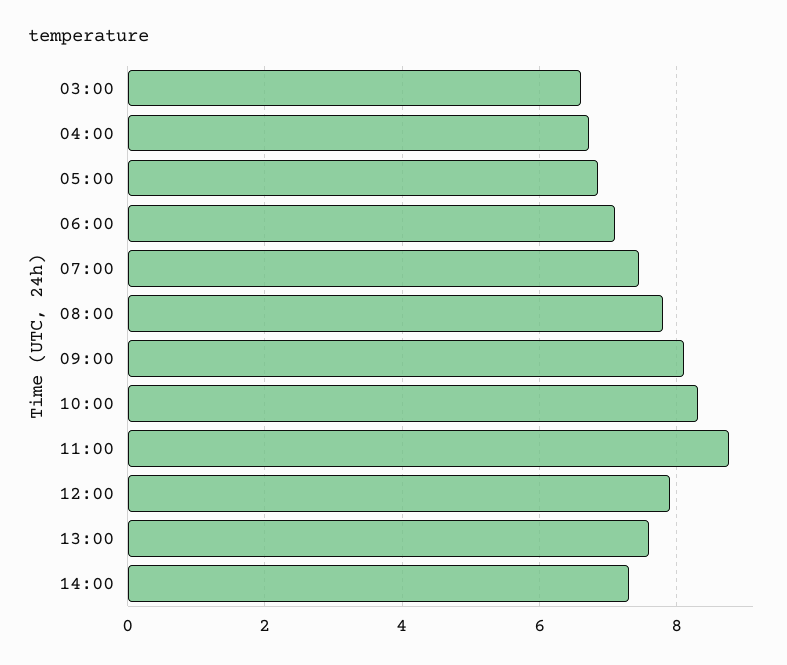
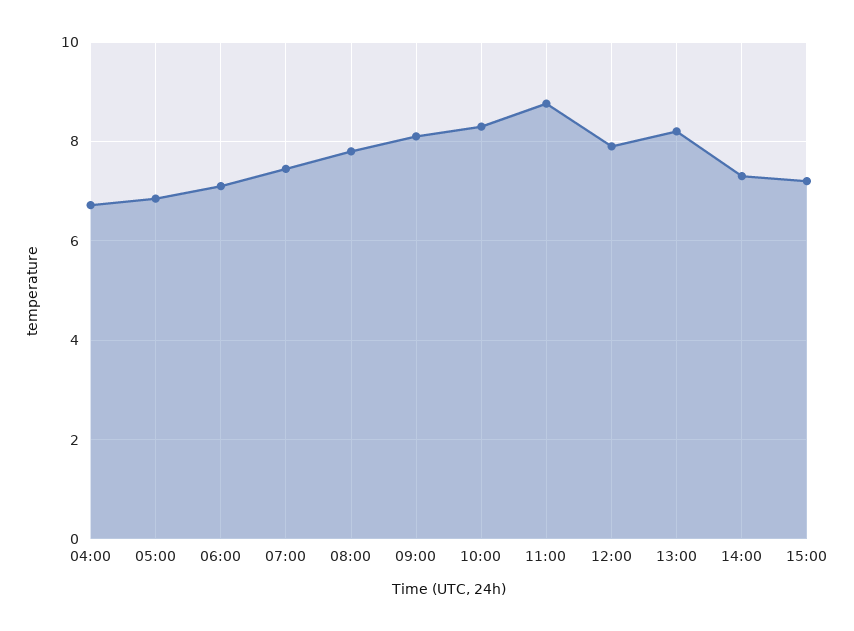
03:00: 6.6 -> none
13:00: 7.6 -> 8.2
15:00: none -> 7.2

